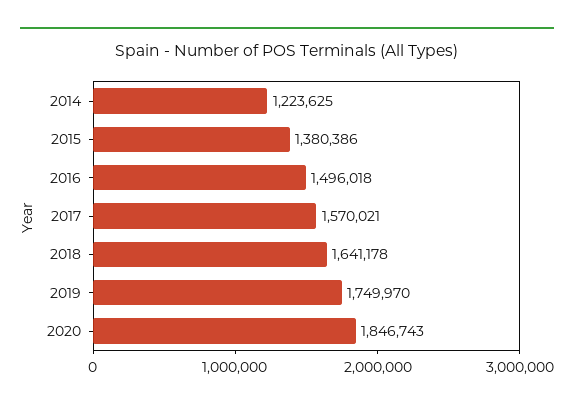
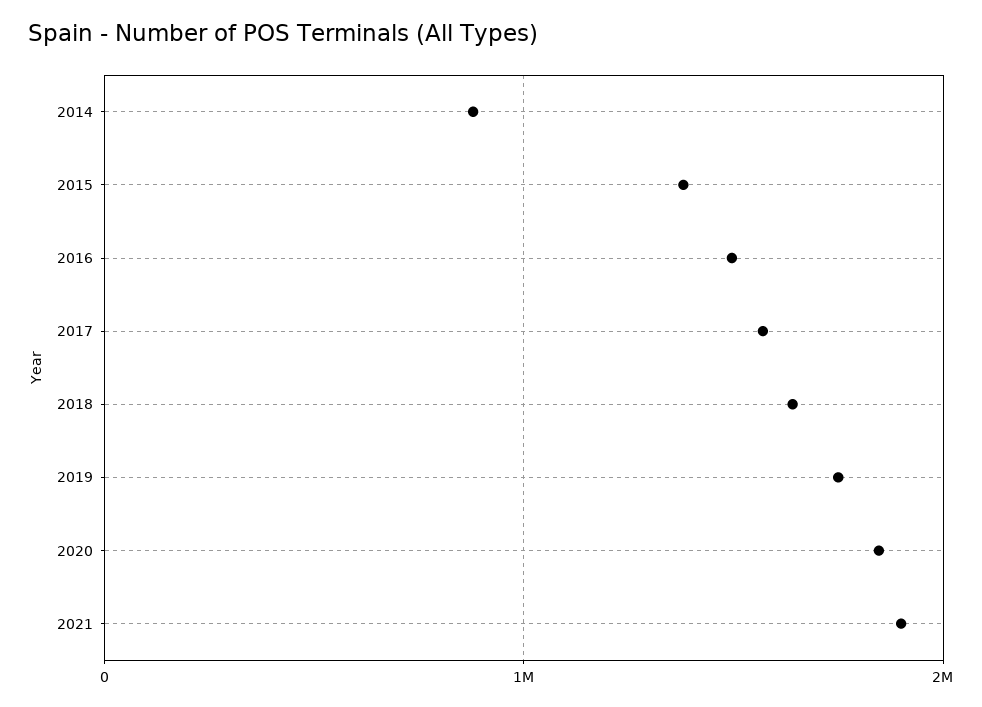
2014: 1223625 -> 900000
2021: none -> 1900000

